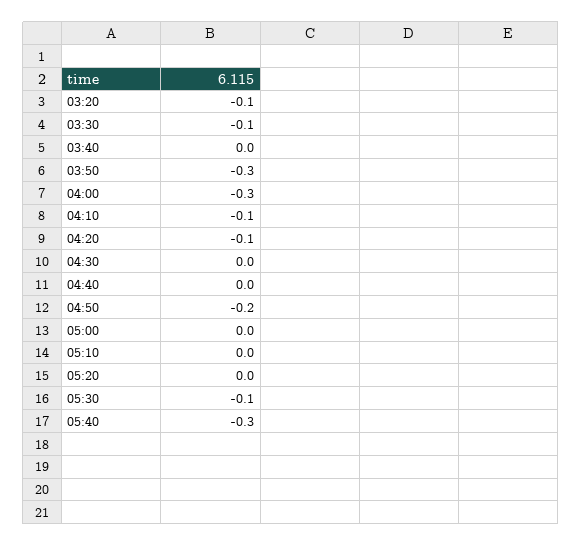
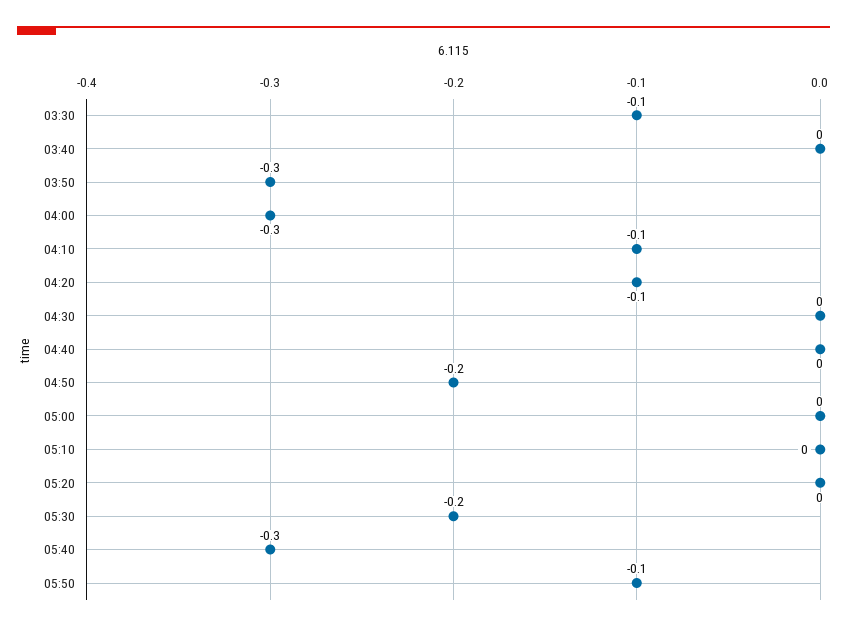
03:20: -0.1 -> none
05:30: -0.1 -> -0.2
05:50: none -> -0.1

